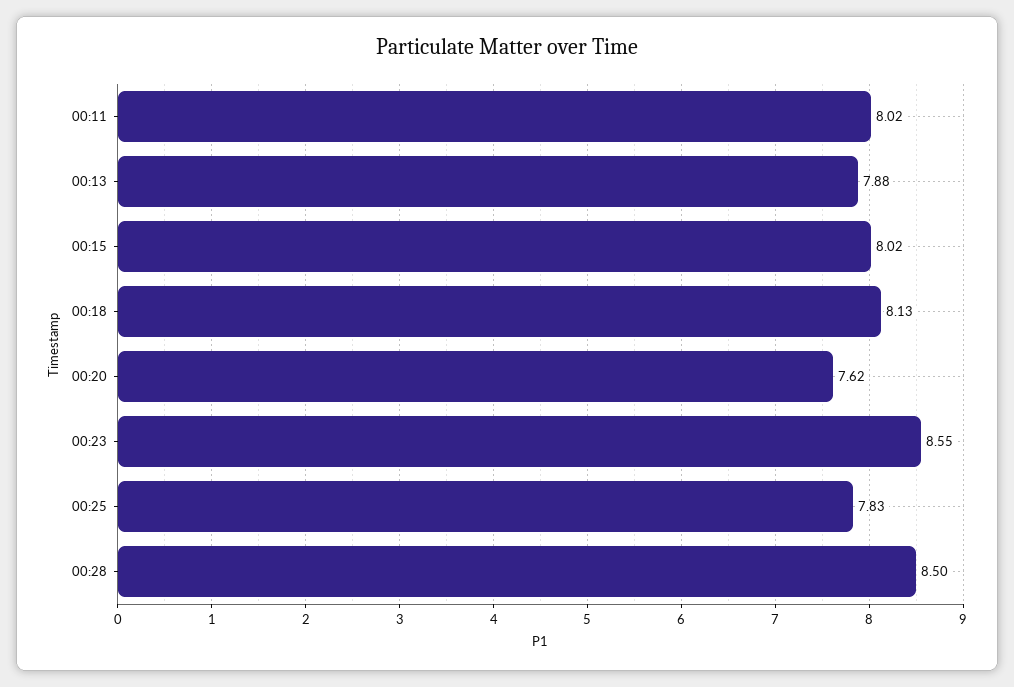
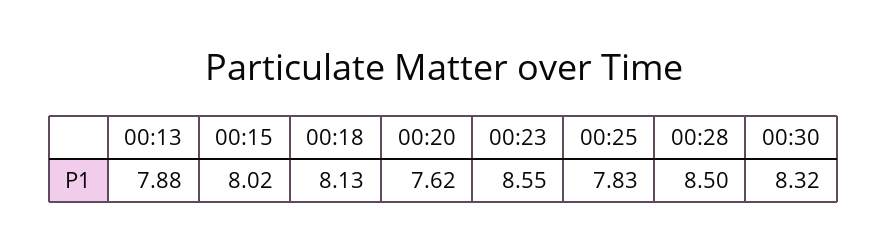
00:11: 8.02 -> none
00:30: none -> 8.32

